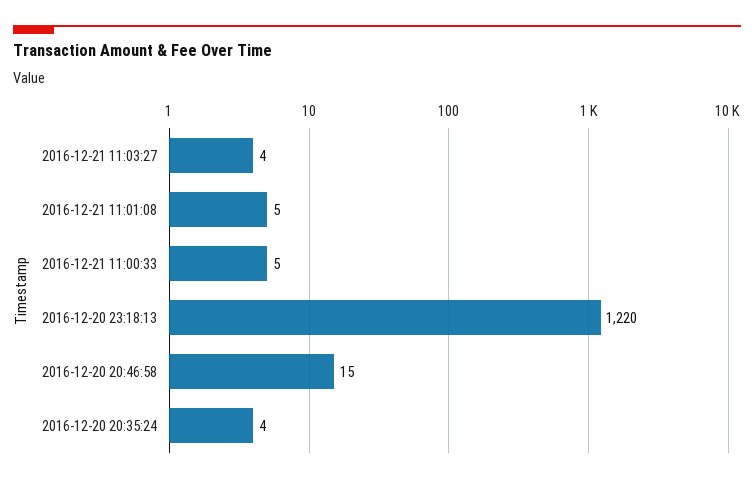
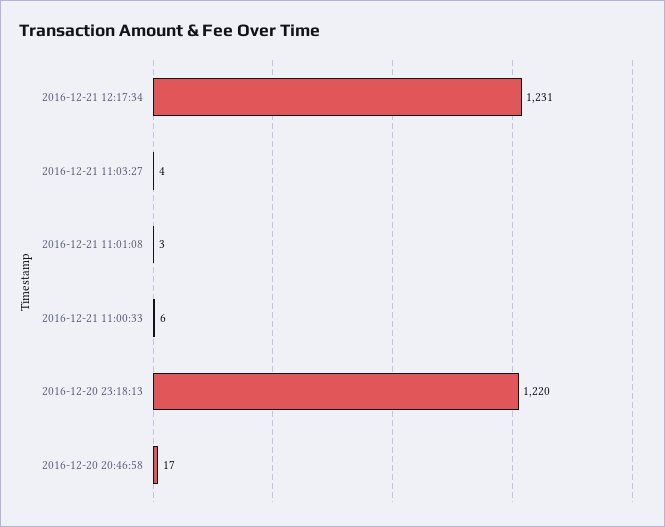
2016-12-21 11:01:08: 5 -> 3
2016-12-21 11:00:33: 5 -> 6
2016-12-20 20:46:58: 15 -> 17
2016-12-20 20:35:24: 4 -> none
2016-12-21 12:17:34: none -> 1231

